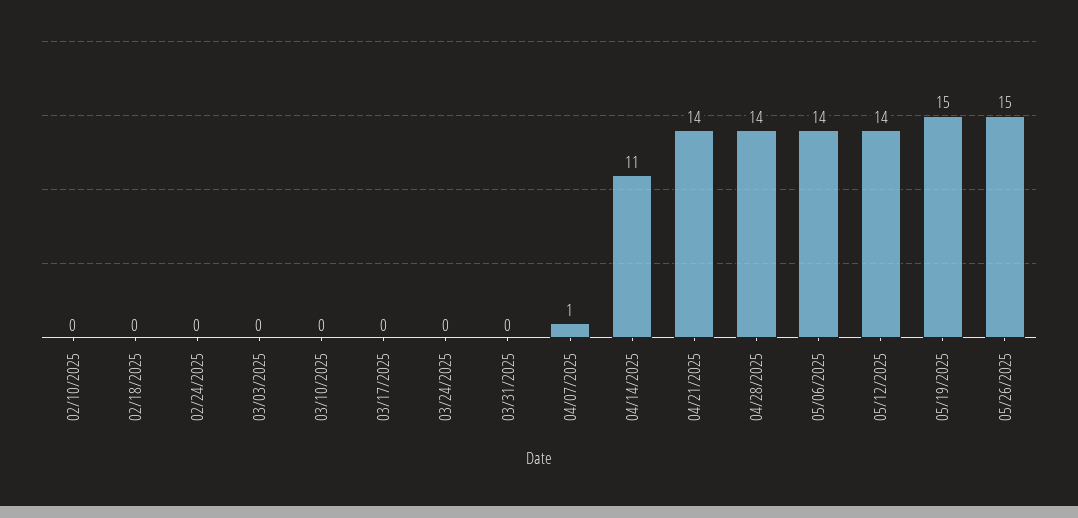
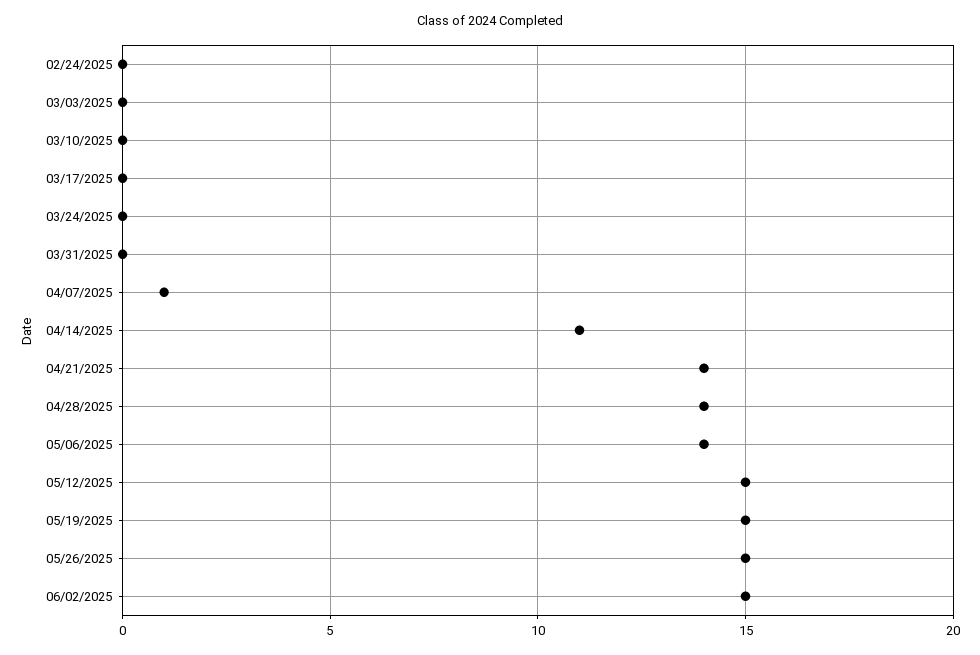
02/10/2025: 0 -> none
02/18/2025: 0 -> none
05/12/2025: 14 -> 15
06/02/2025: none -> 15

